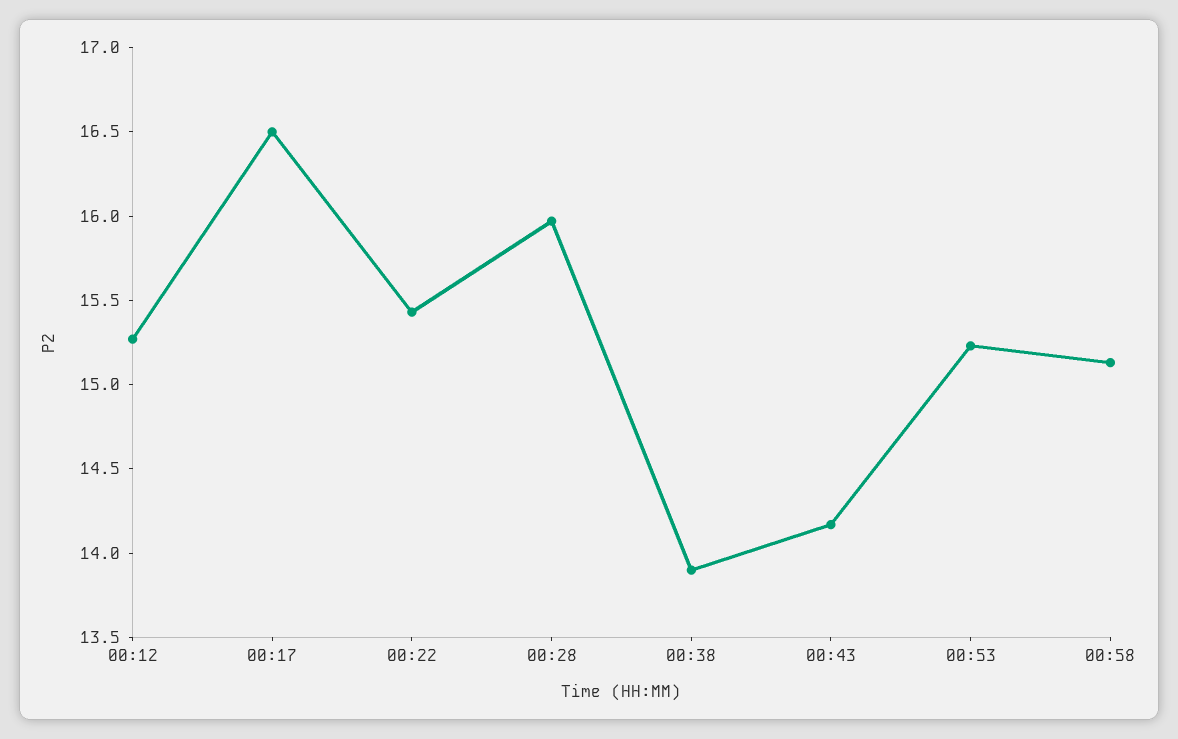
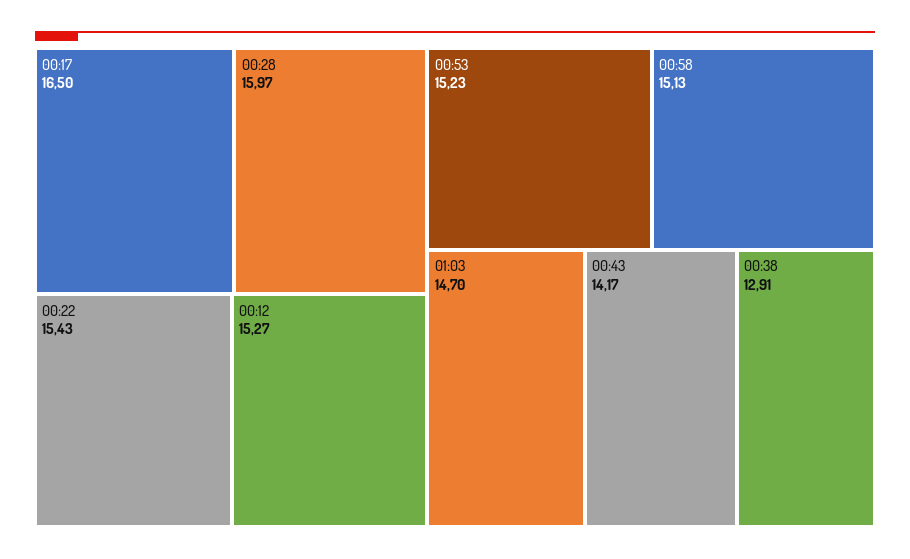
00:38: 13.9 -> 12.91
01:03: none -> 14.7

